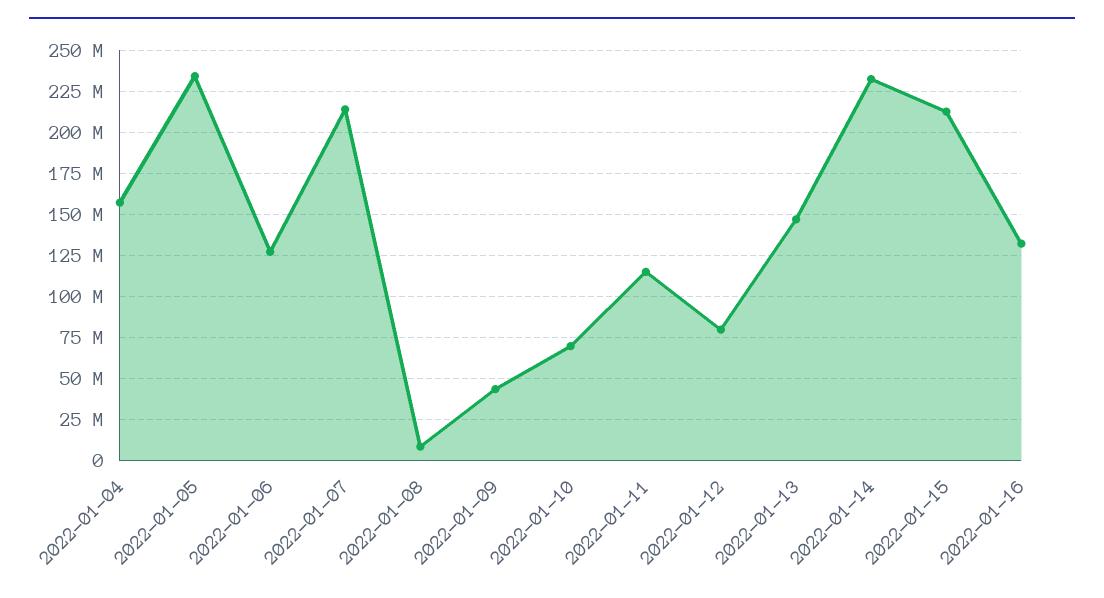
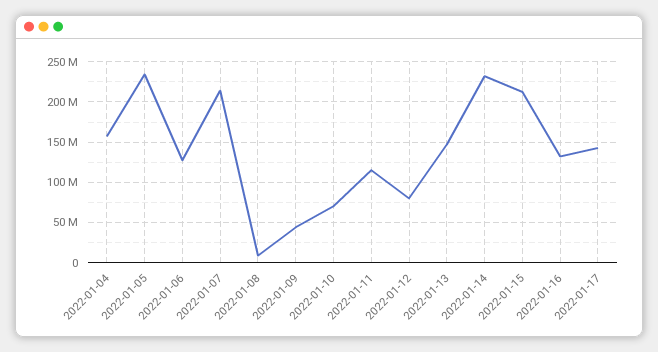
2022-01-17: none -> 140000000

